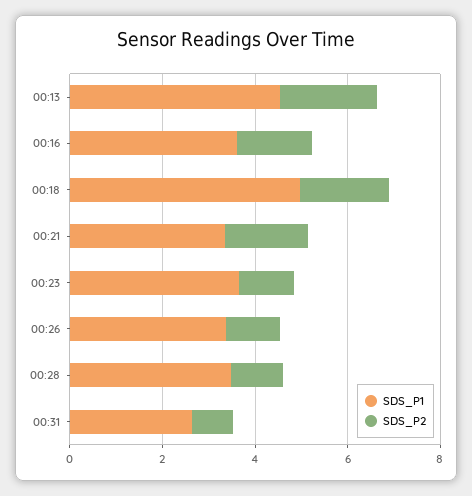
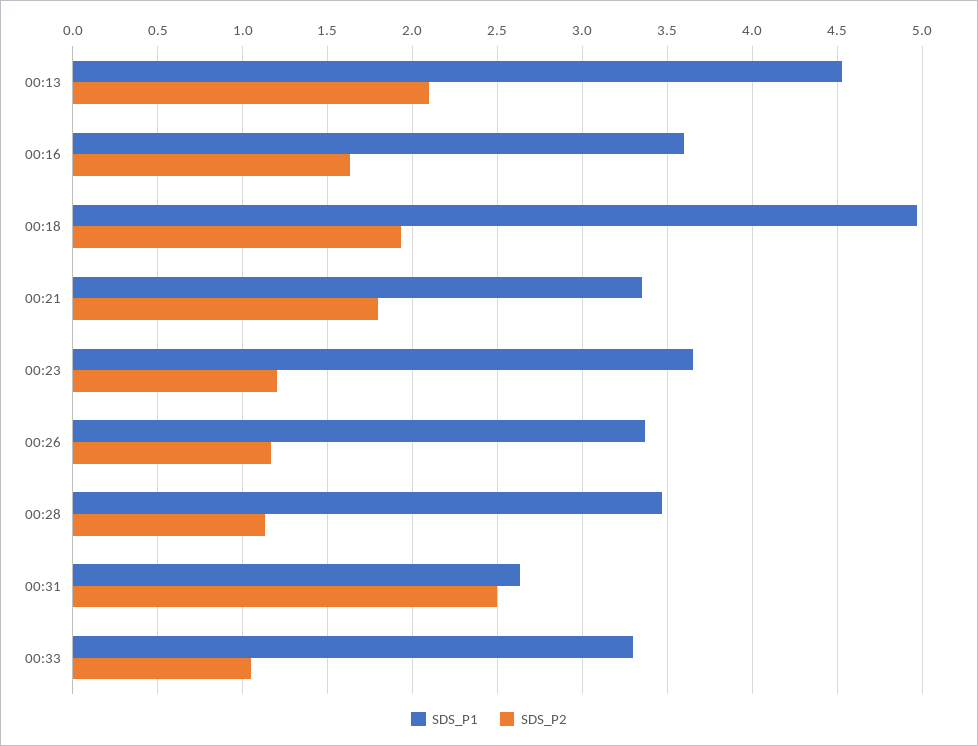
SDS_P2, 00:31: 1 -> 2.5
SDS_P1, 00:33: none -> 3.3
SDS_P2, 00:33: none -> 1.05

